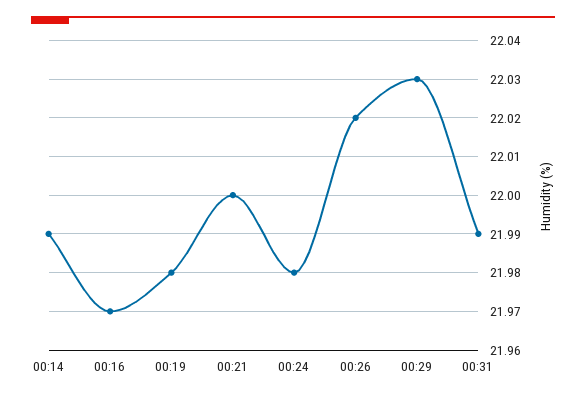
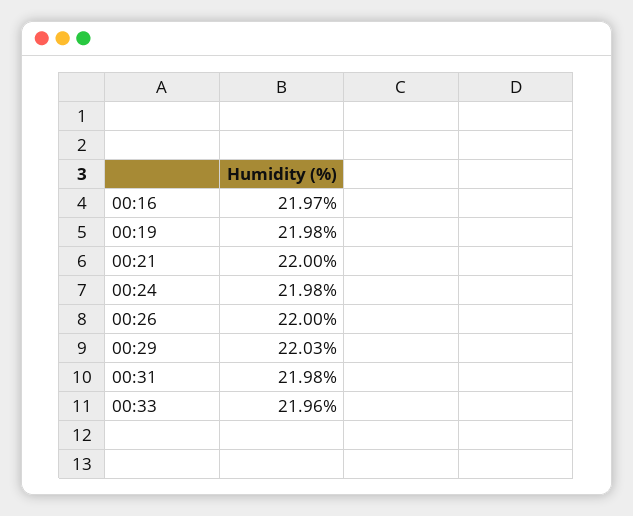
00:14: 21.99 -> none
00:26: 22.02 -> 22
00:31: 21.99 -> 21.98
00:33: none -> 21.96

